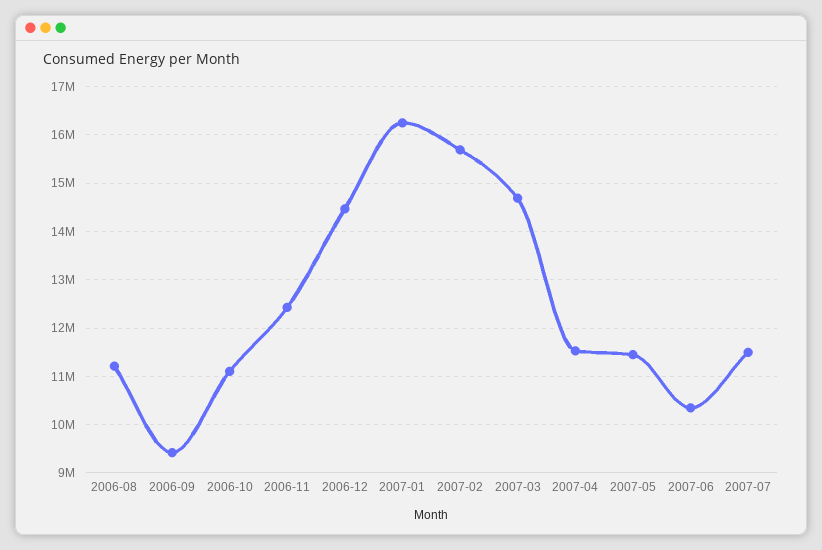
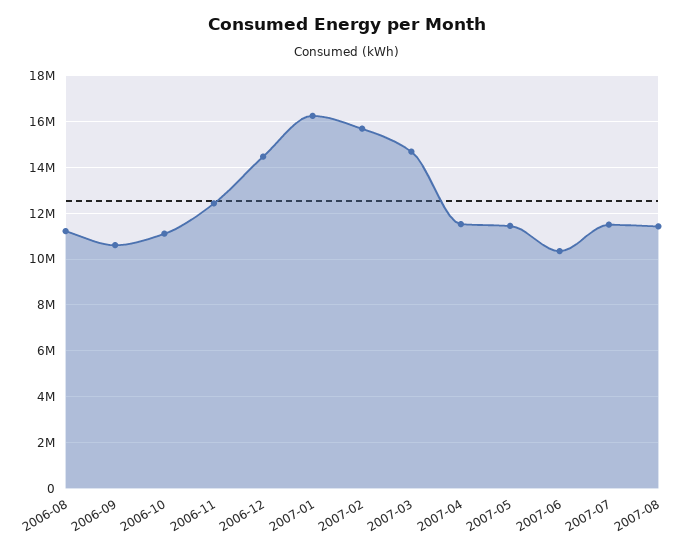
2006-09: 9400000 -> 10500000
2007-08: none -> 11500000

